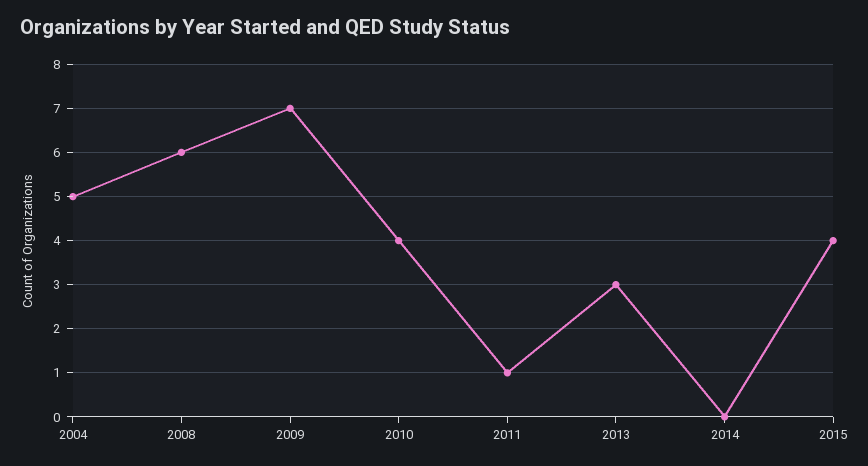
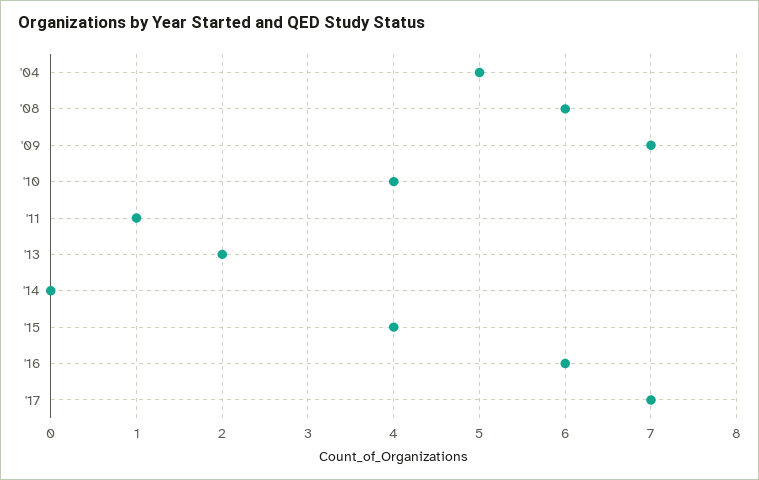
2013: 3 -> 2
'16: none -> 6
'17: none -> 7

